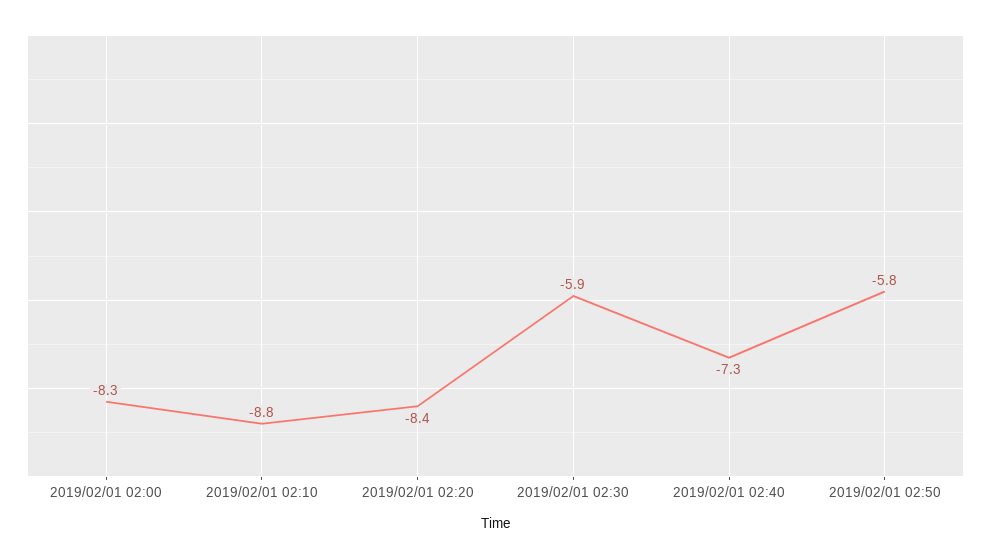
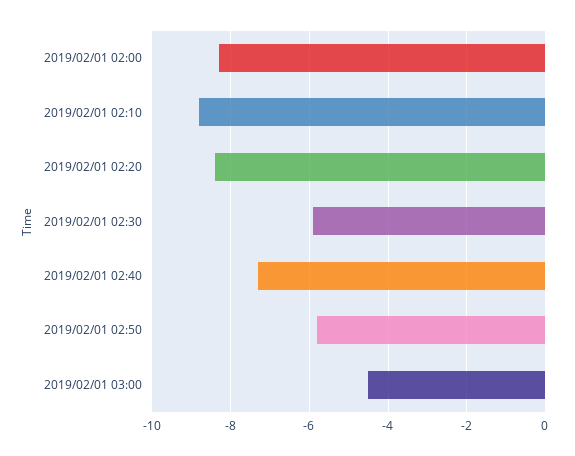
2019/02/01 03:00: none -> -4.5

